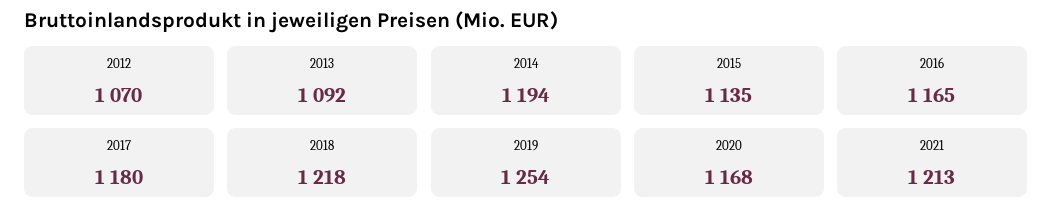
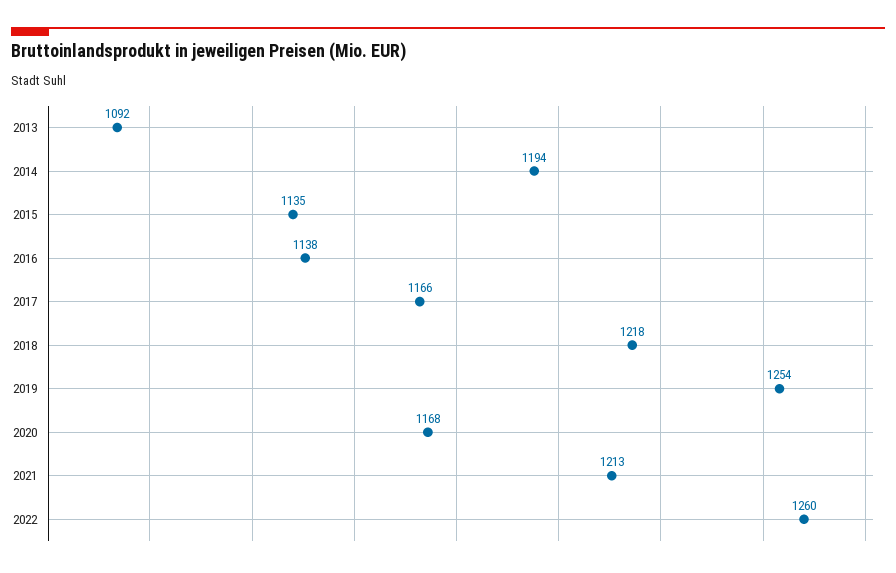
2012: 1070 -> none
2016: 1165 -> 1138
2017: 1180 -> 1166
2022: none -> 1260

